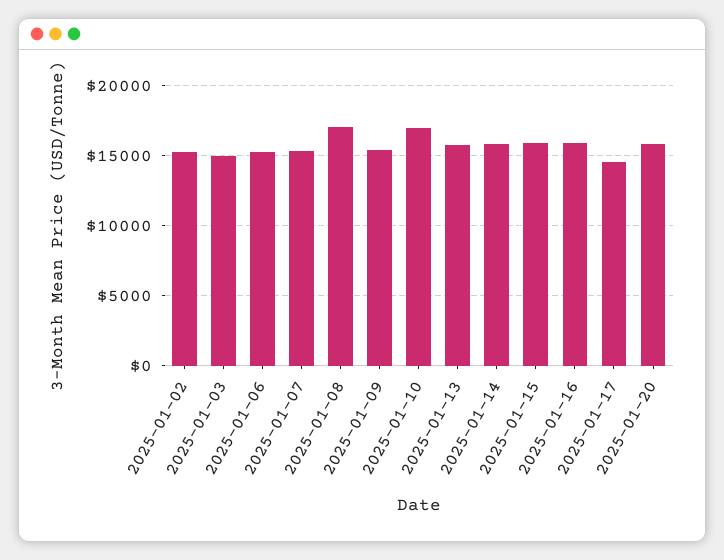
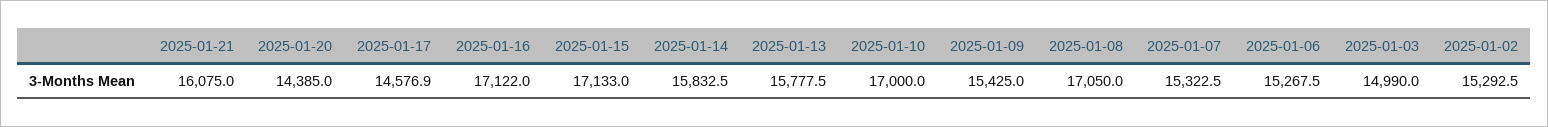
2025-01-15: 16000 -> 17133
2025-01-16: 16000 -> 17122
2025-01-20: 16000 -> 14385
2025-01-21: none -> 16075

